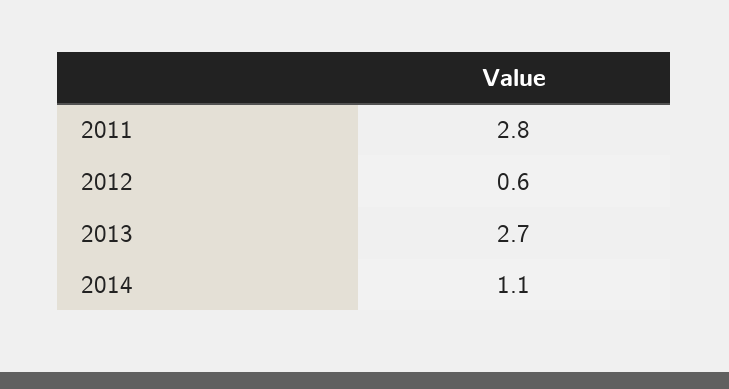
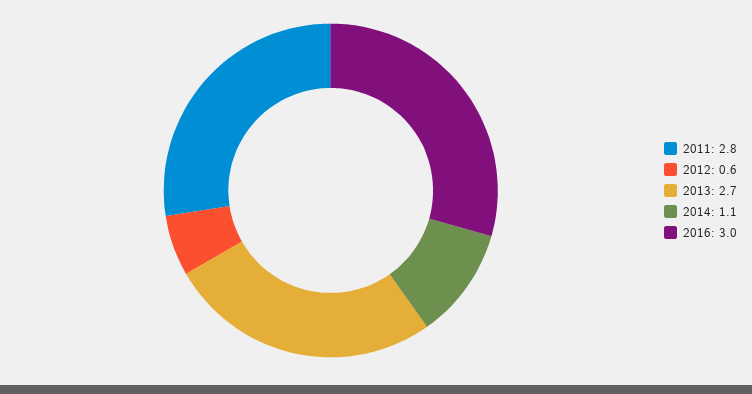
2016: none -> 3

